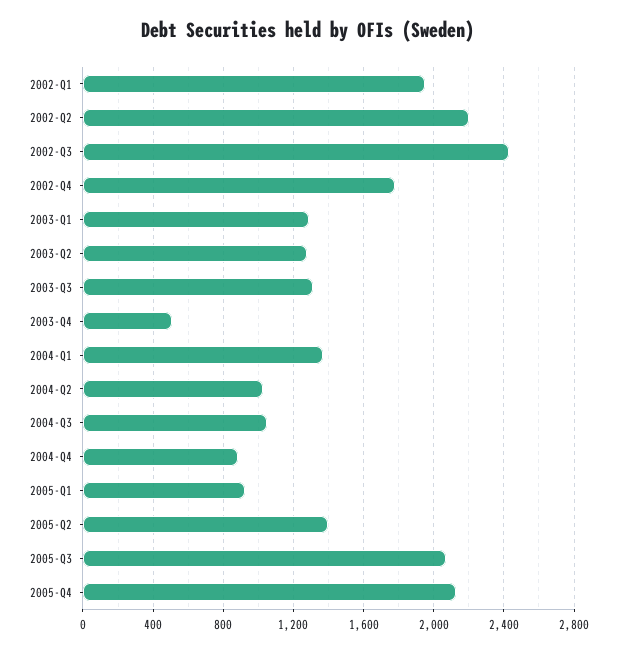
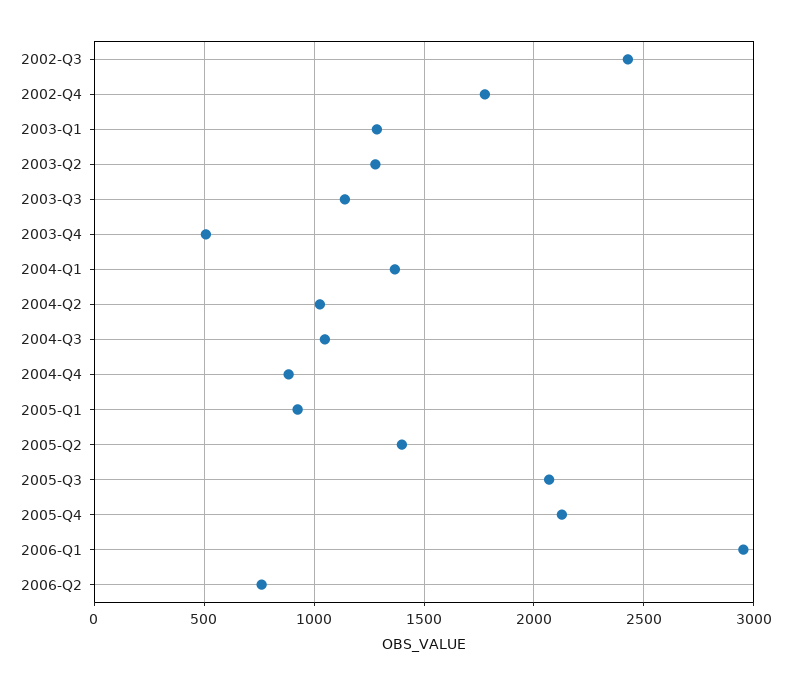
2002-Q1: 1950 -> none
2002-Q2: 2200 -> none
2003-Q3: 1300 -> 1150
2006-Q1: none -> 2950
2006-Q2: none -> 750

